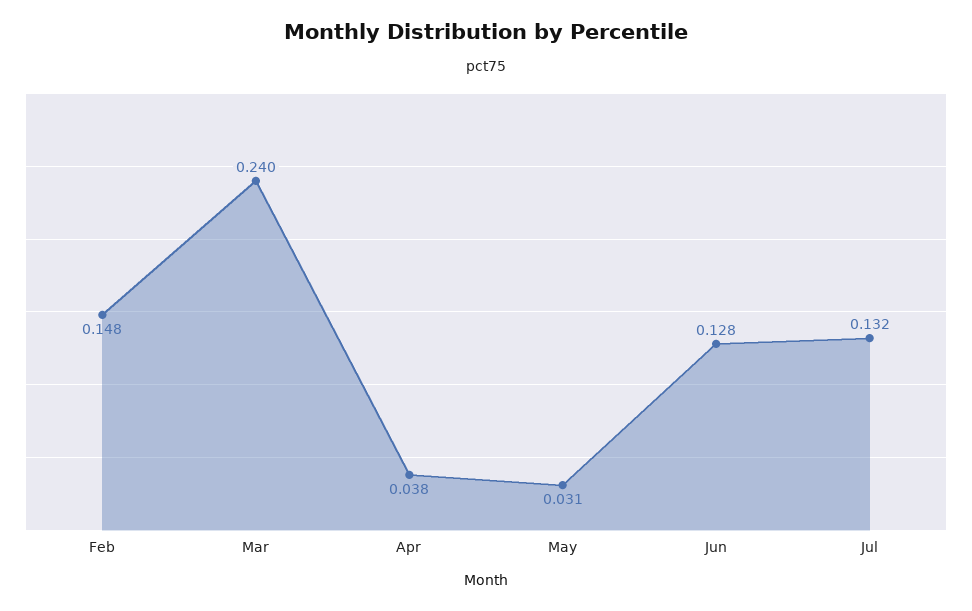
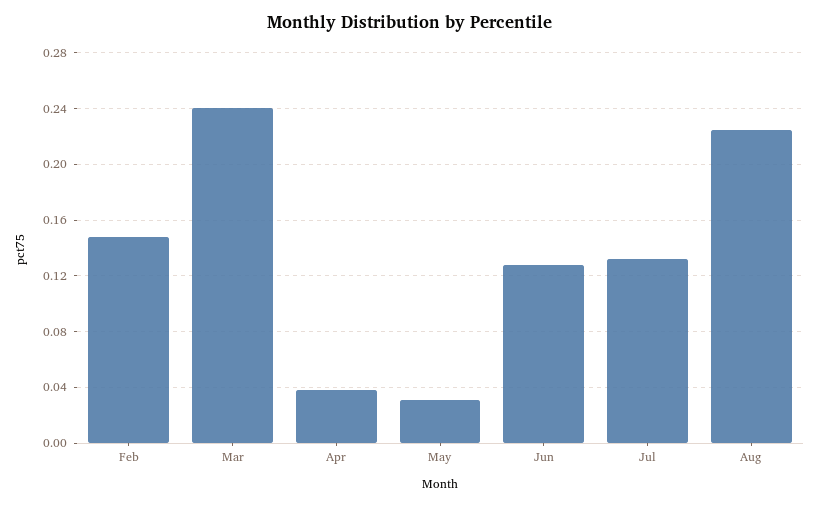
Aug: none -> 0.225

